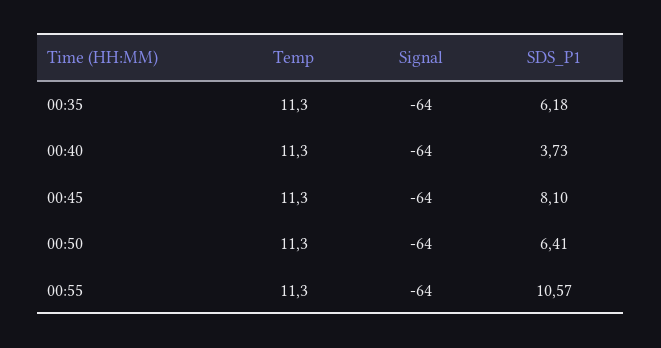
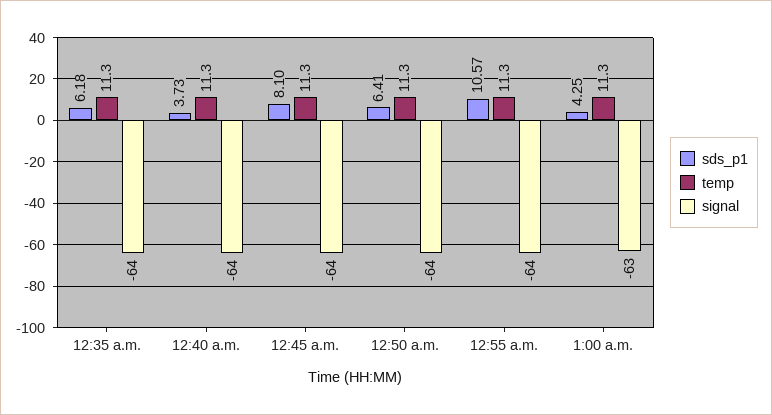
SDS_P1, 1:00 a.m.: none -> 4.25
Temp, 1:00 a.m.: none -> 11.3
Signal, 1:00 a.m.: none -> -63

